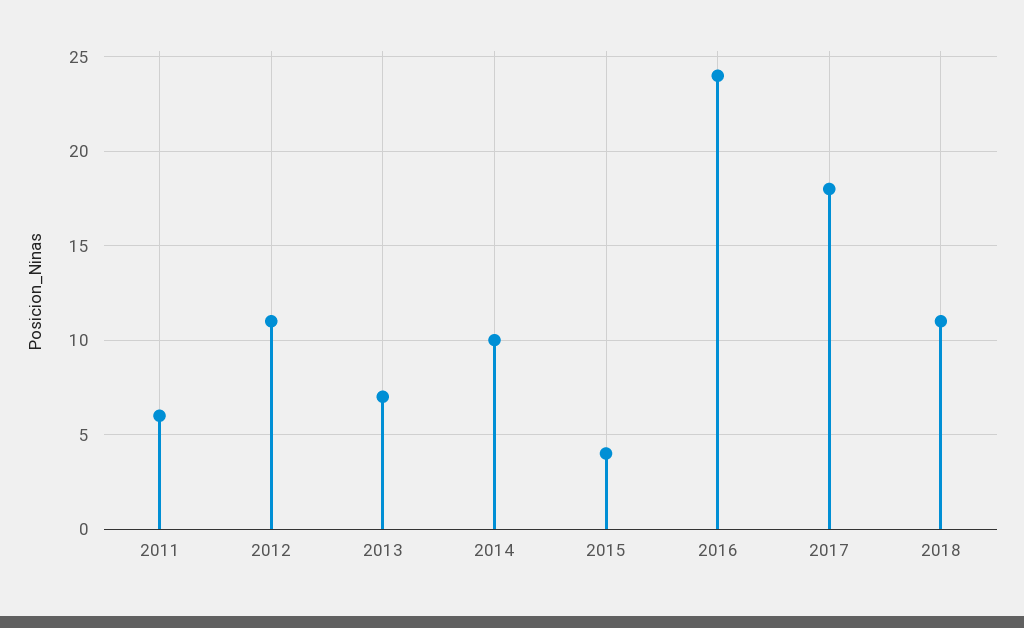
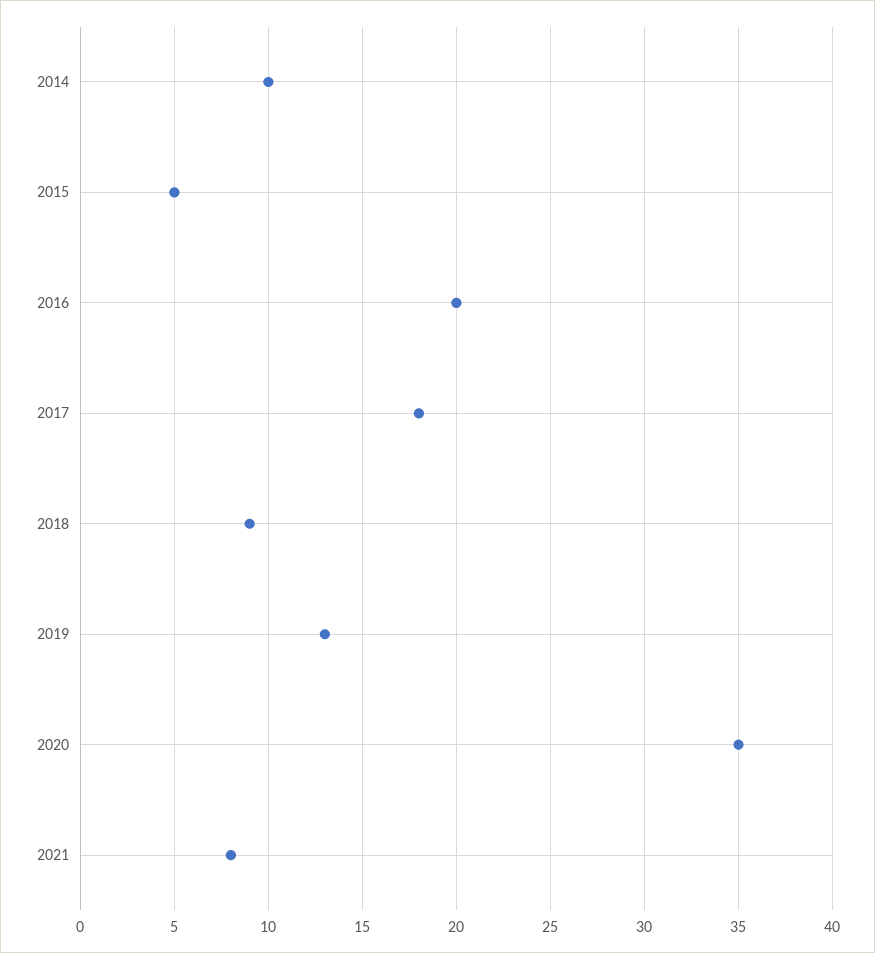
2011: 6 -> none
2012: 11 -> none
2013: 7 -> none
2015: 4 -> 5
2016: 24 -> 20
2018: 11 -> 9
2019: none -> 13
2020: none -> 35
2021: none -> 8

